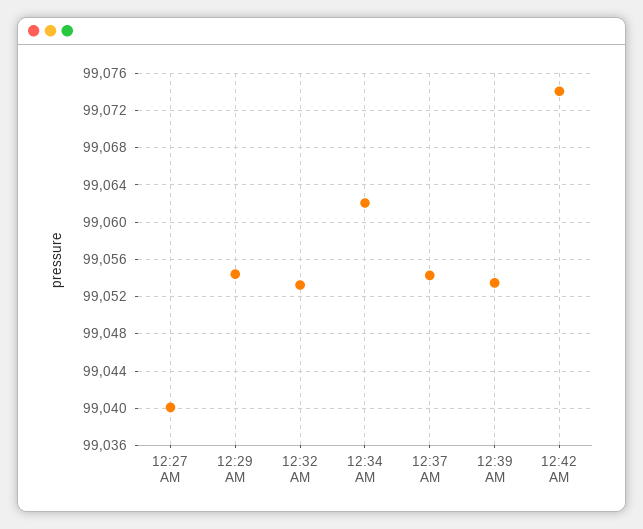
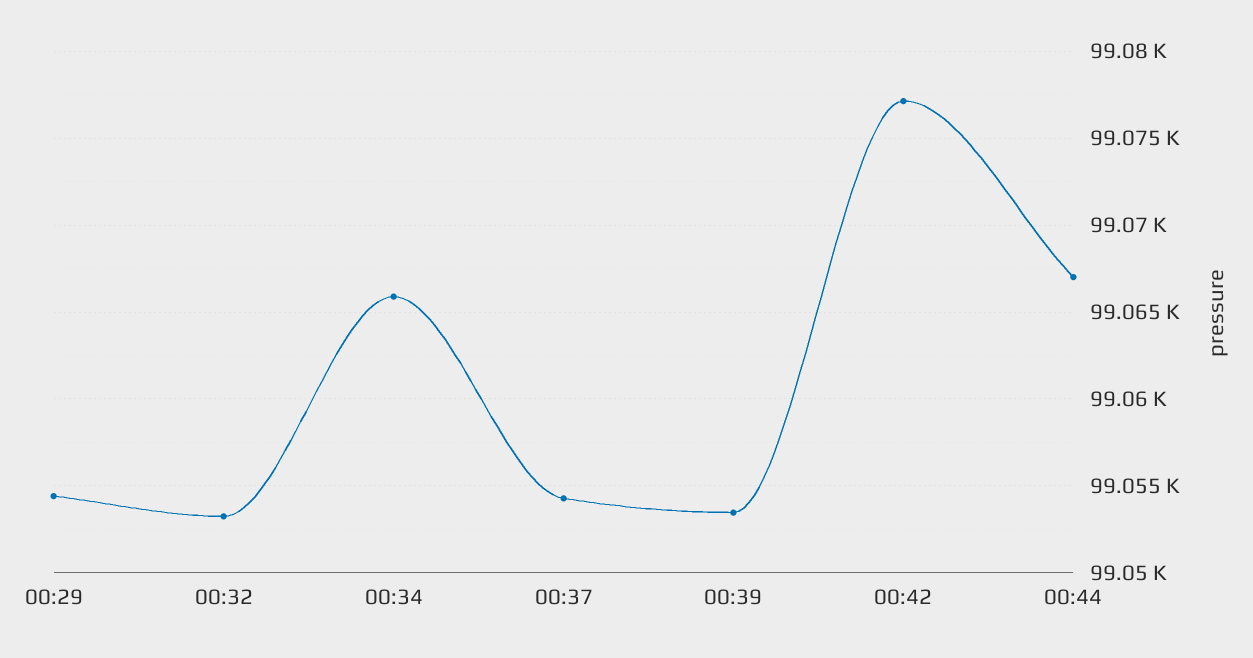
12:27 AM: 99040 -> none
12:34 AM: 99062 -> 99066
12:42 AM: 99074 -> 99077
00:44: none -> 99067

